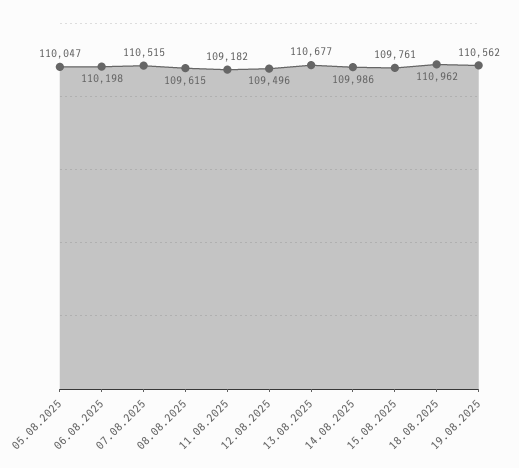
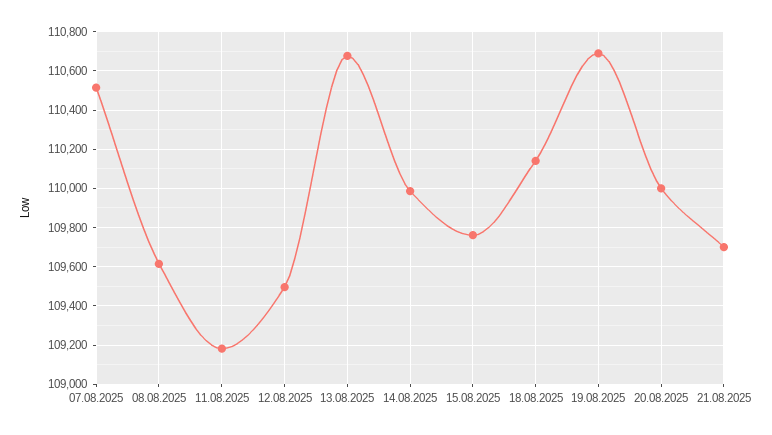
05.08.2025: 110047 -> none
06.08.2025: 110198 -> none
18.08.2025: 110962 -> 110150
19.08.2025: 110562 -> 110700
20.08.2025: none -> 110000
21.08.2025: none -> 109700

